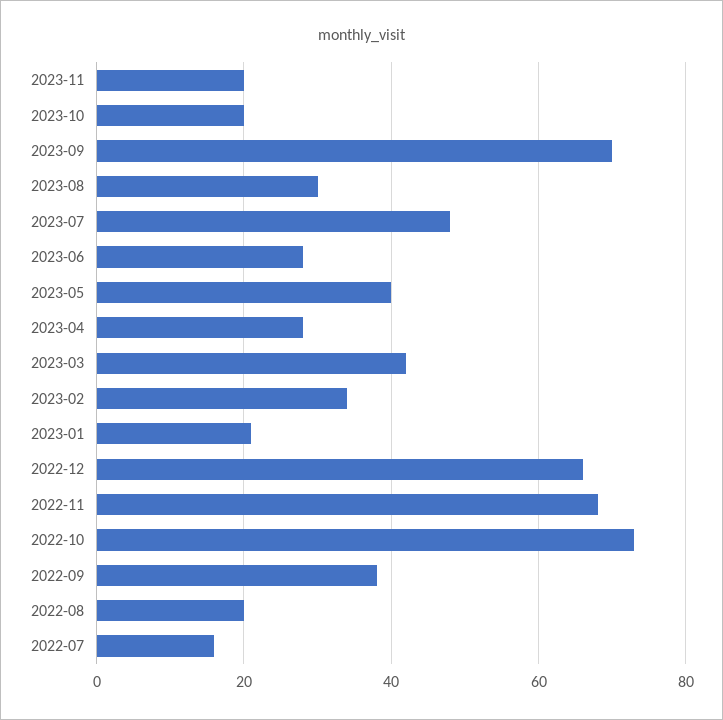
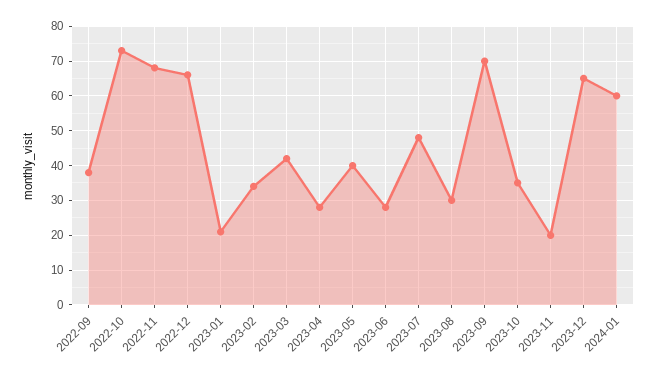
2023-10: 20 -> 35
2022-08: 20 -> none
2022-07: 15 -> none
2023-12: none -> 65
2024-01: none -> 60

